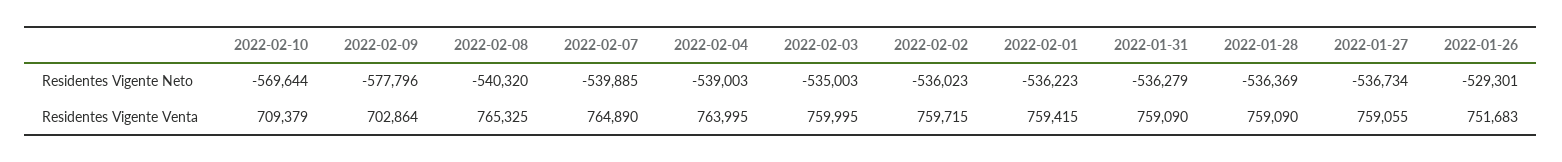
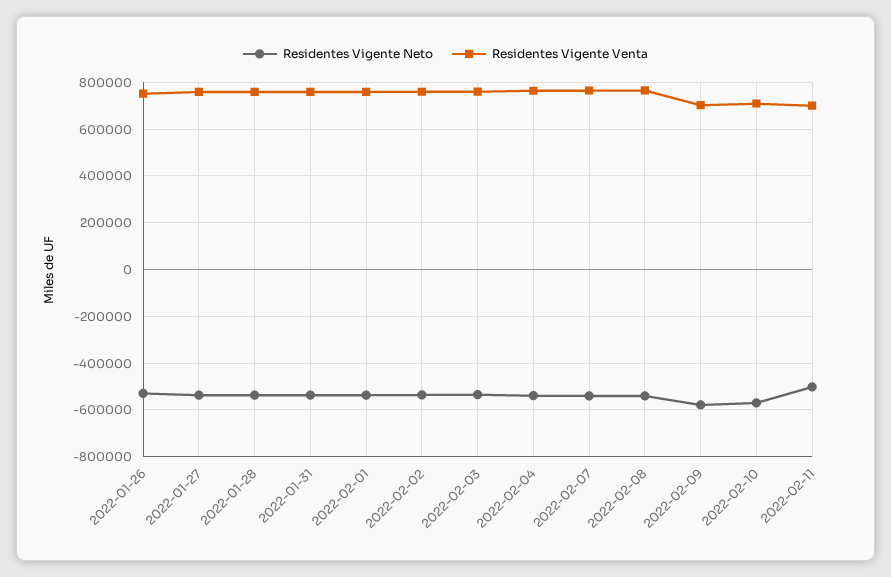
Residentes Vigente Neto, 2022-02-11: none -> -500000
Residentes Vigente Venta, 2022-02-11: none -> 700000

